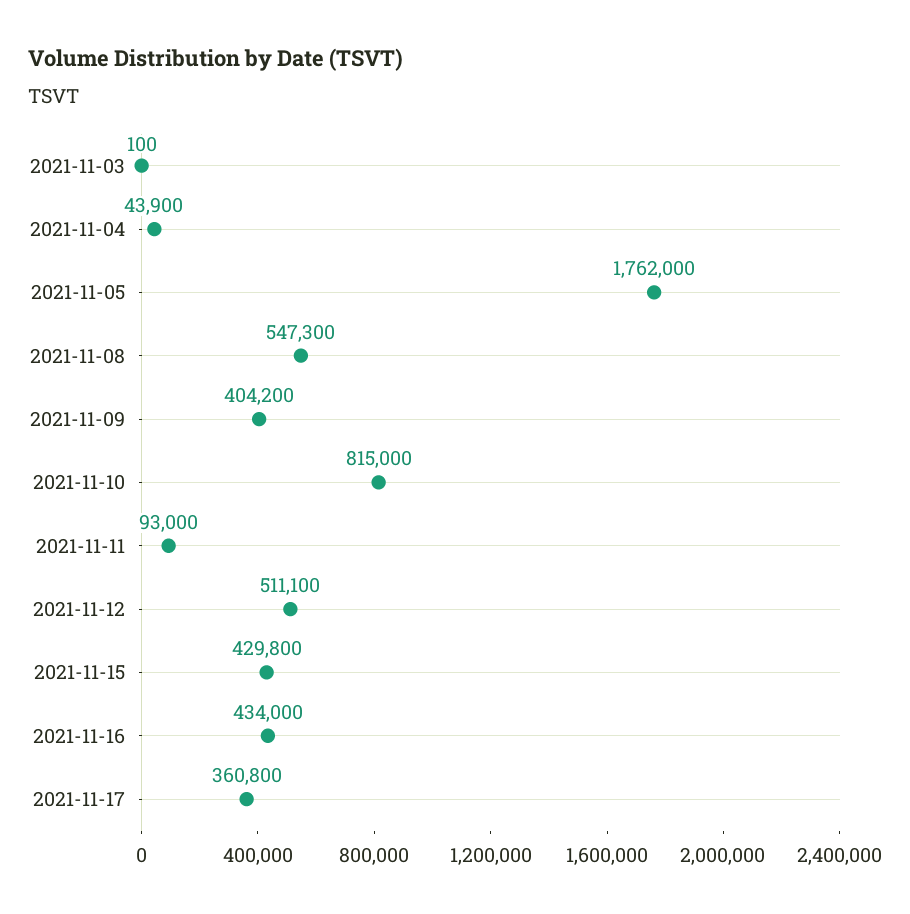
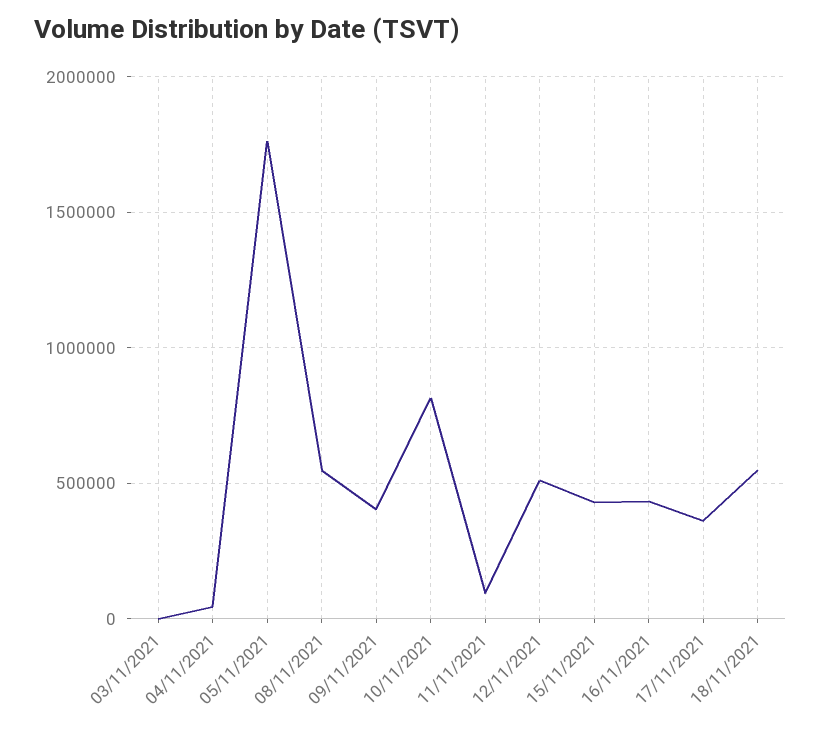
18/11/2021: none -> 550000

